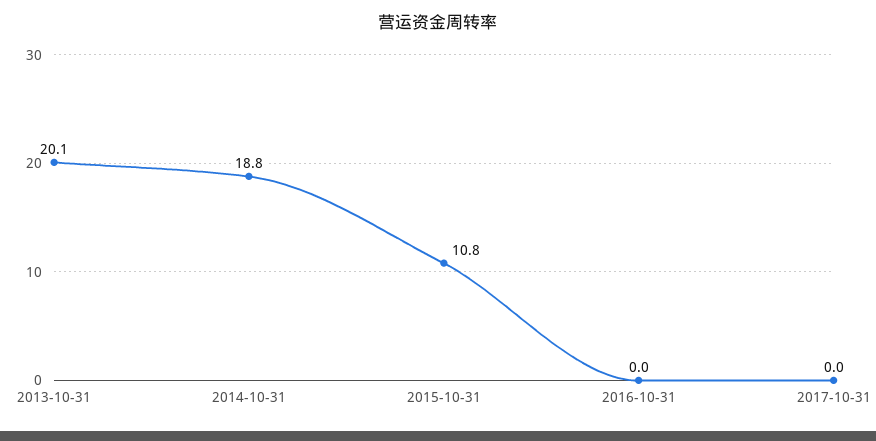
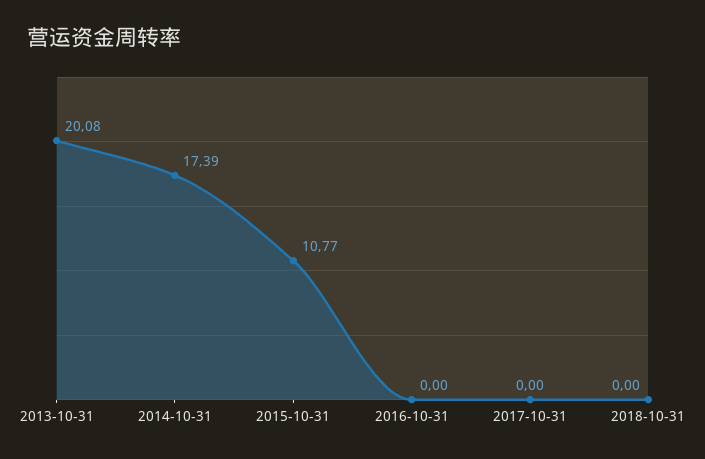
2014-10-31: 18.8 -> 17.39
2018-10-31: none -> 0

